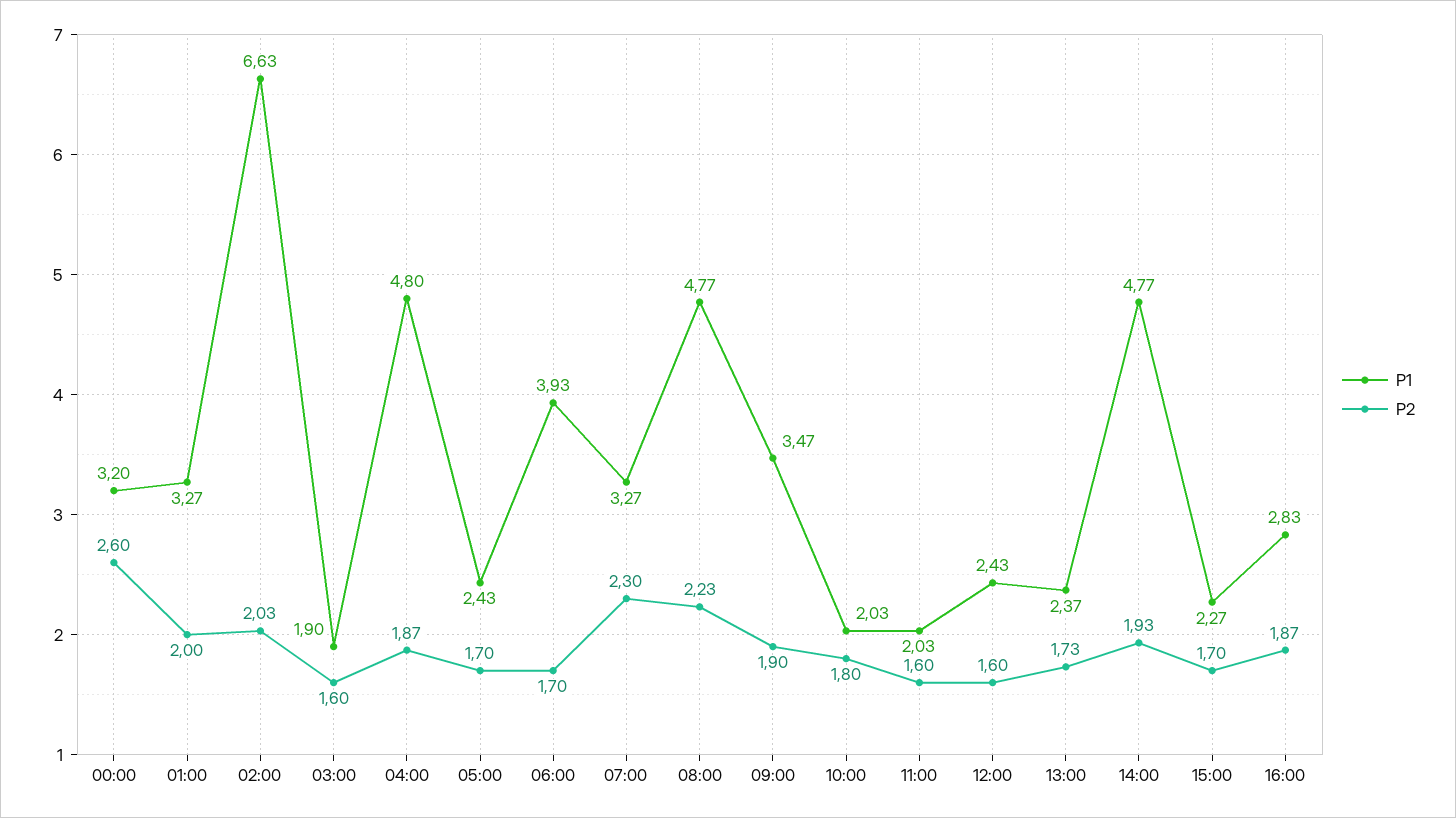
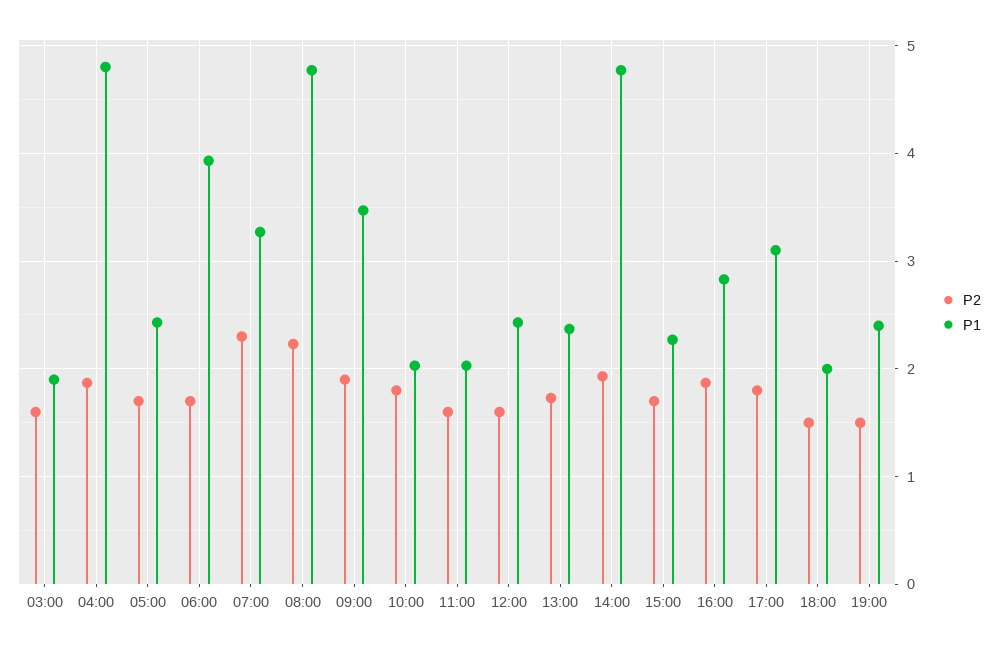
P1, 00:00: 3.2 -> none
P2, 00:00: 2.6 -> none
P1, 01:00: 3.27 -> none
P2, 01:00: 2 -> none
P1, 02:00: 6.63 -> none
P2, 02:00: 2.03 -> none
P2, 17:00: none -> 1.8
P1, 17:00: none -> 3.1
P2, 18:00: none -> 1.5
P1, 18:00: none -> 2
P2, 19:00: none -> 1.5
P1, 19:00: none -> 2.4

